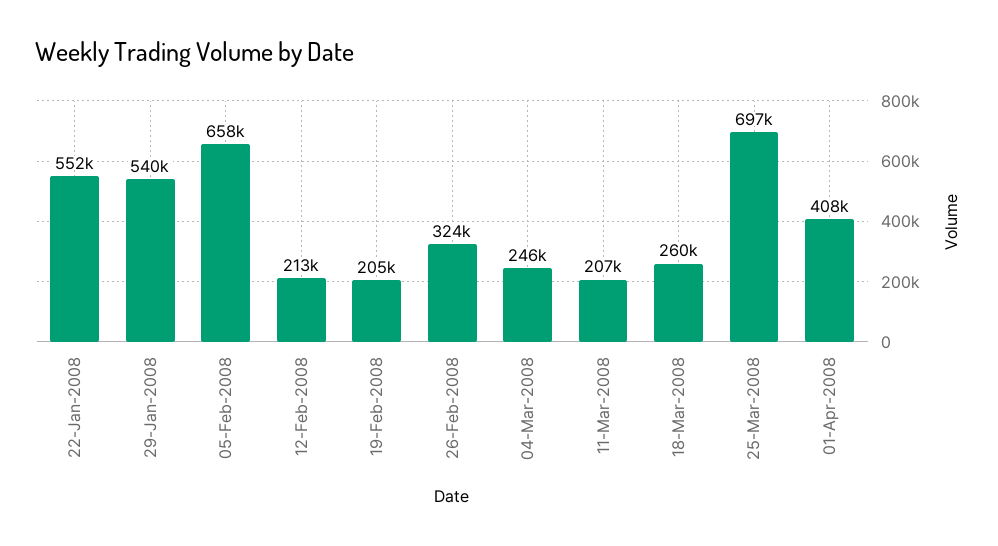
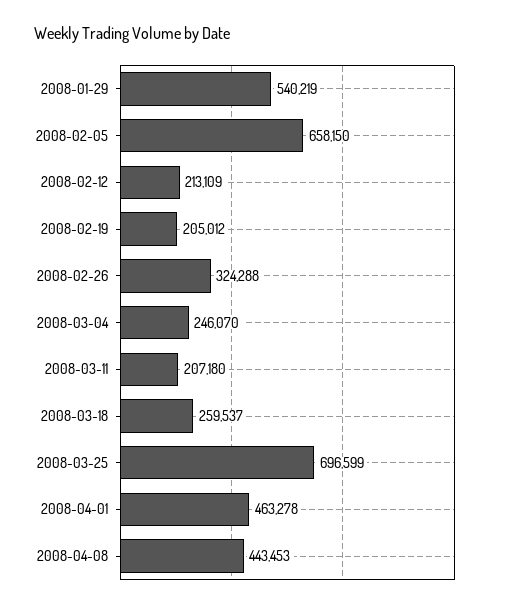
22-Jan-2008: 552000 -> none
01-Apr-2008: 408000 -> 463278
2008-04-08: none -> 443453

